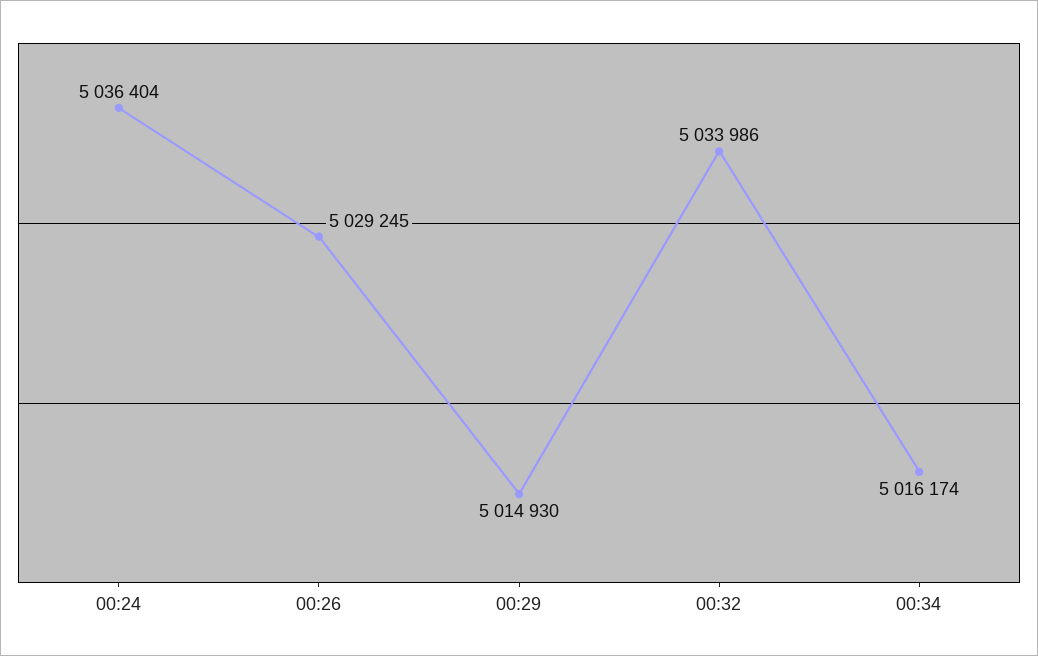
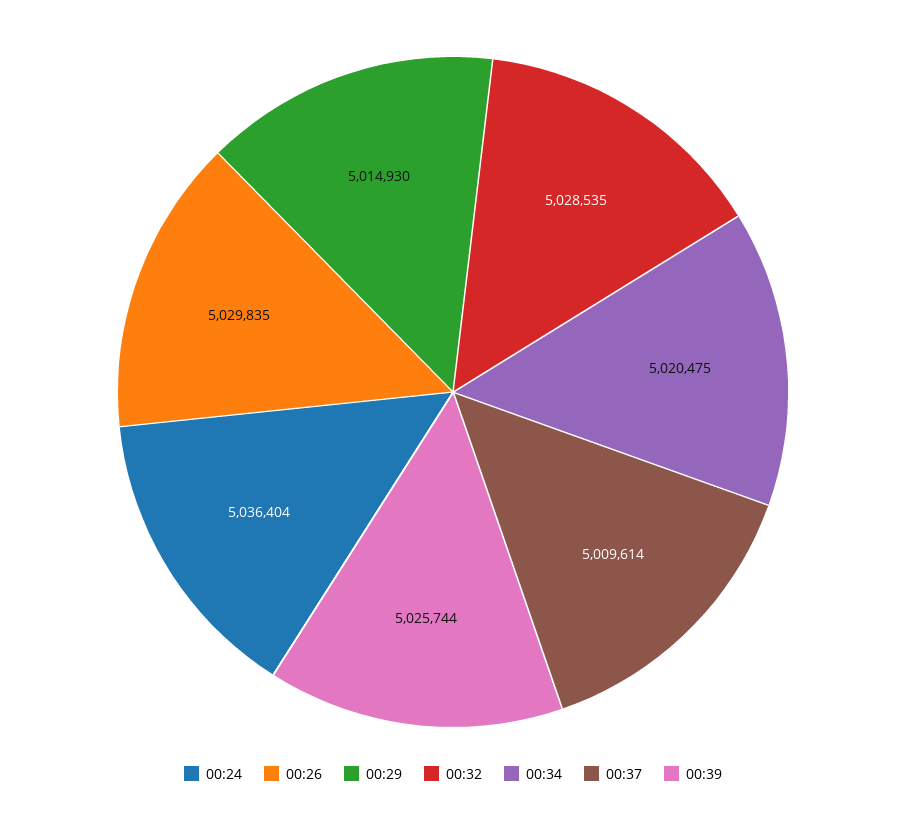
00:26: 5029245 -> 5029835
00:32: 5033986 -> 5028535
00:34: 5016174 -> 5020475
00:37: none -> 5009614
00:39: none -> 5025744

